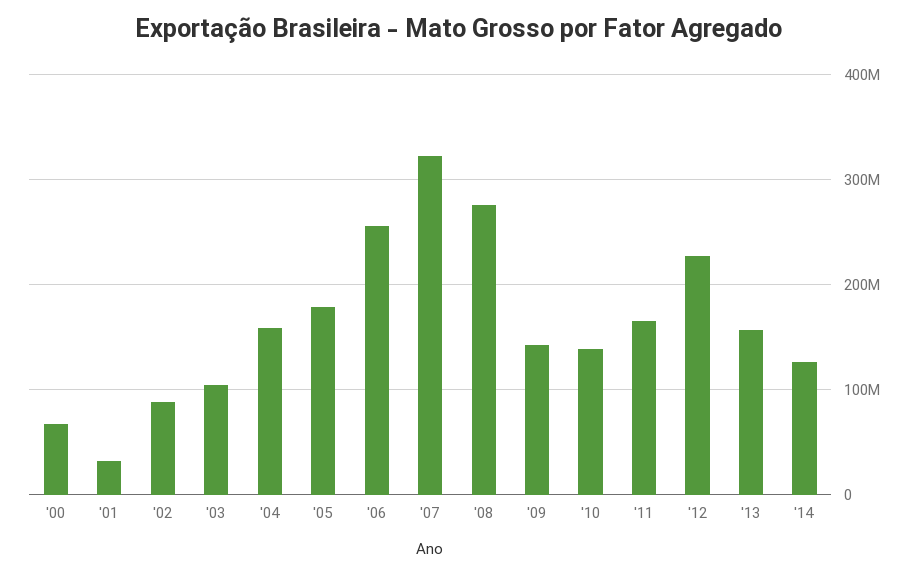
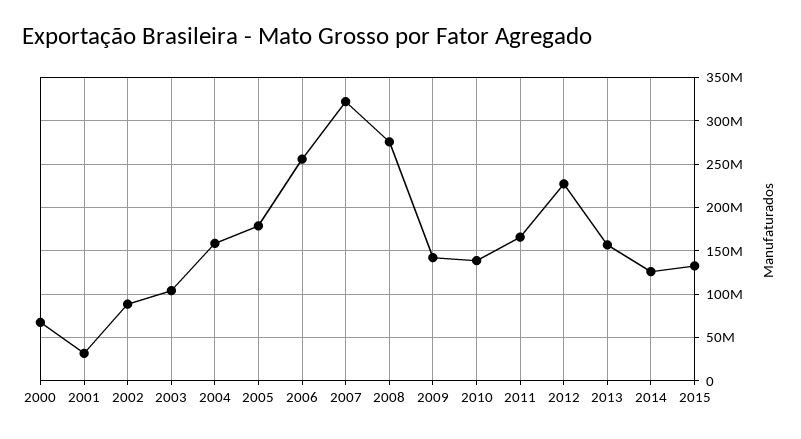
2015: none -> 130000000

